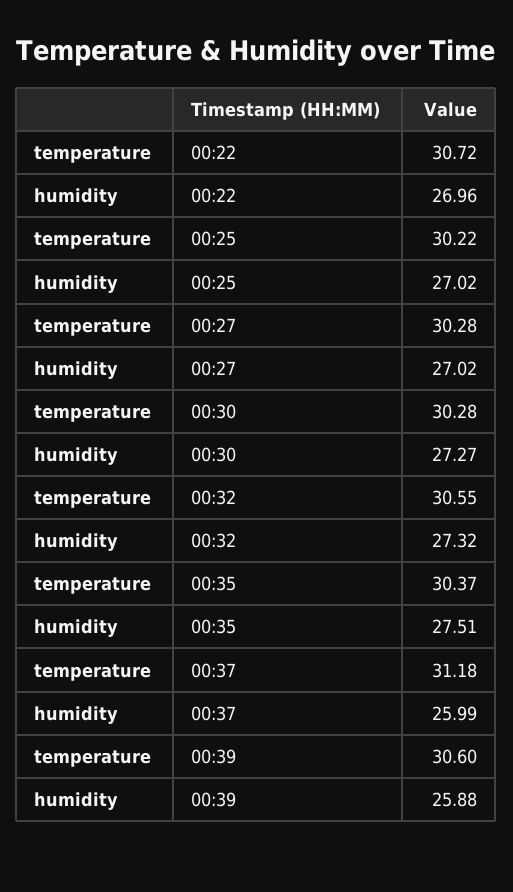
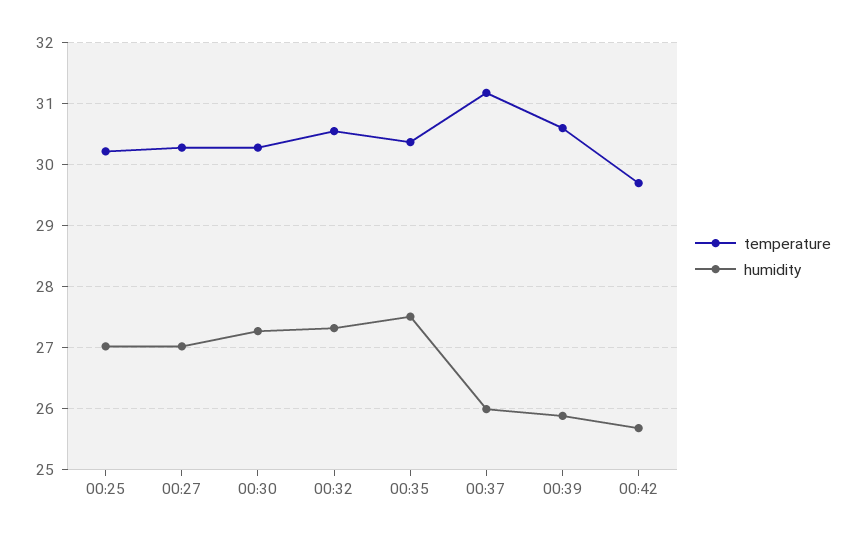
temperature, 00:22: 30.72 -> none
humidity, 00:22: 26.96 -> none
temperature, 00:42: none -> 29.7
humidity, 00:42: none -> 25.7

